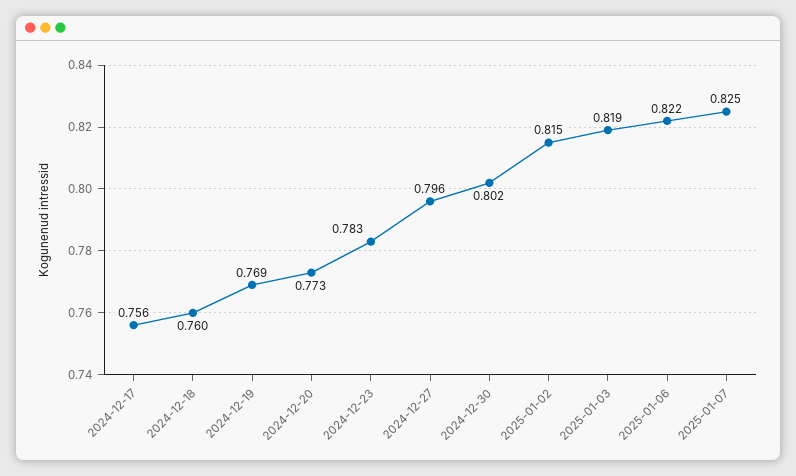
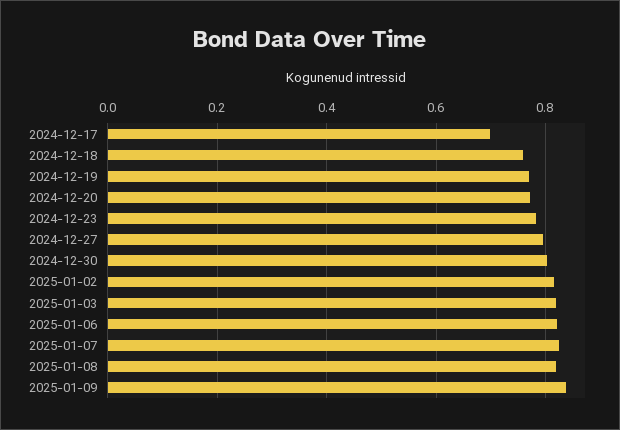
2024-12-17: 0.756 -> 0.7
2025-01-08: none -> 0.82
2025-01-09: none -> 0.84

